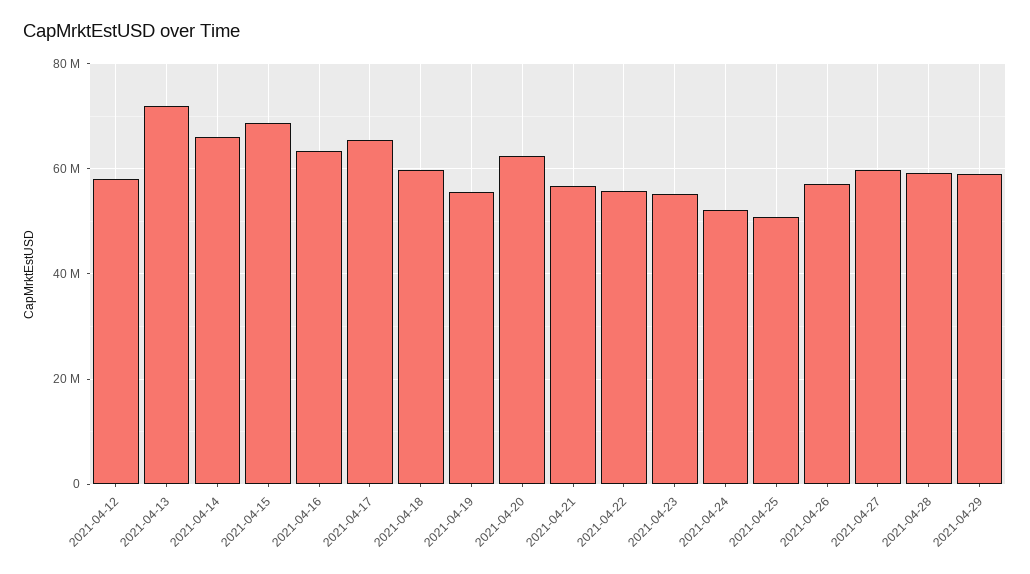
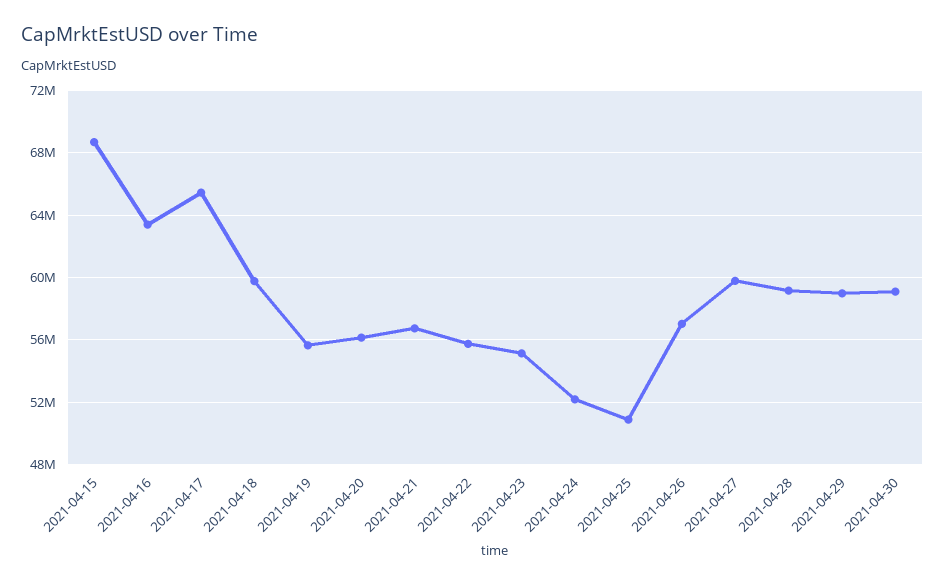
2021-04-12: 58000000 -> none
2021-04-13: 72000000 -> none
2021-04-14: 66000000 -> none
2021-04-20: 62000000 -> 56000000
2021-04-30: none -> 59000000

